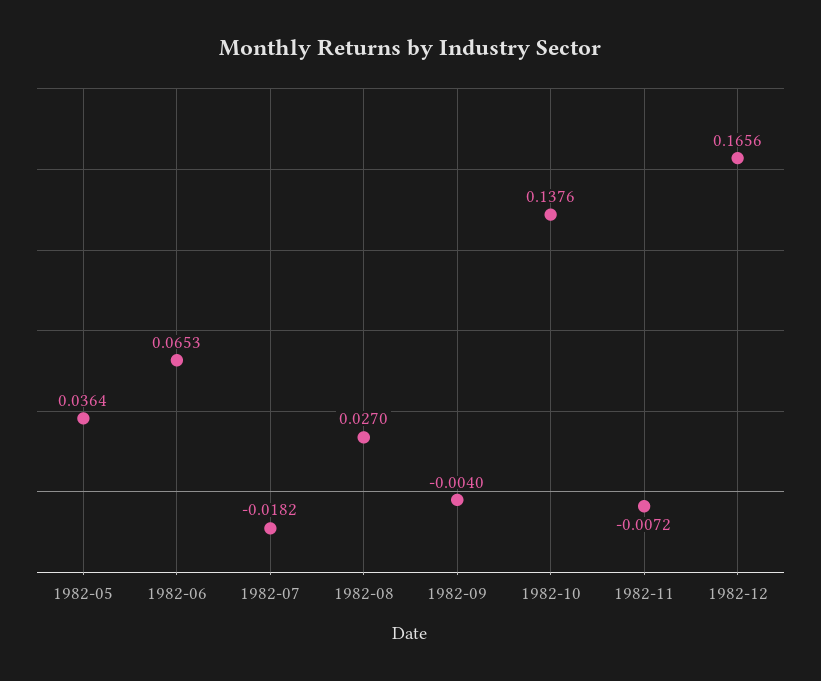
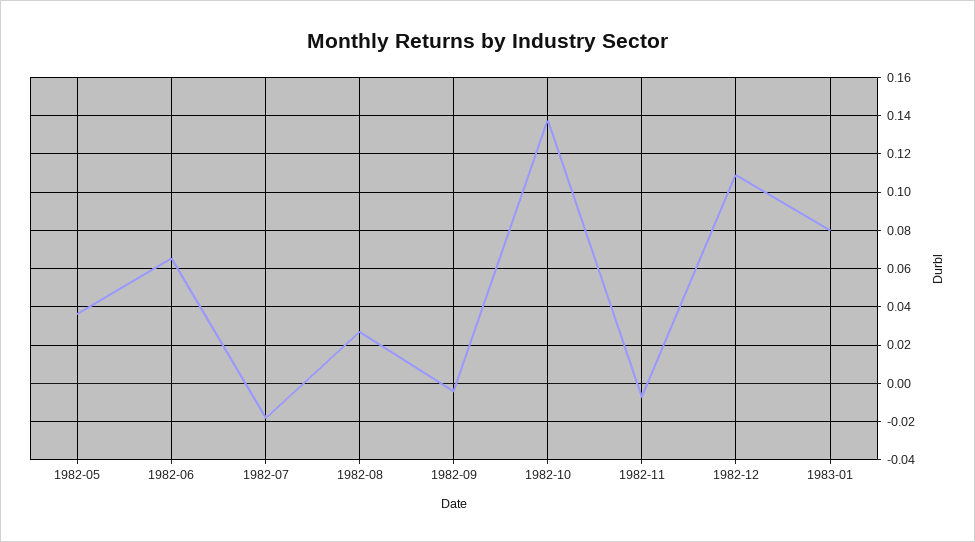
1982-12: 0.1656 -> 0.11
1983-01: none -> 0.08

